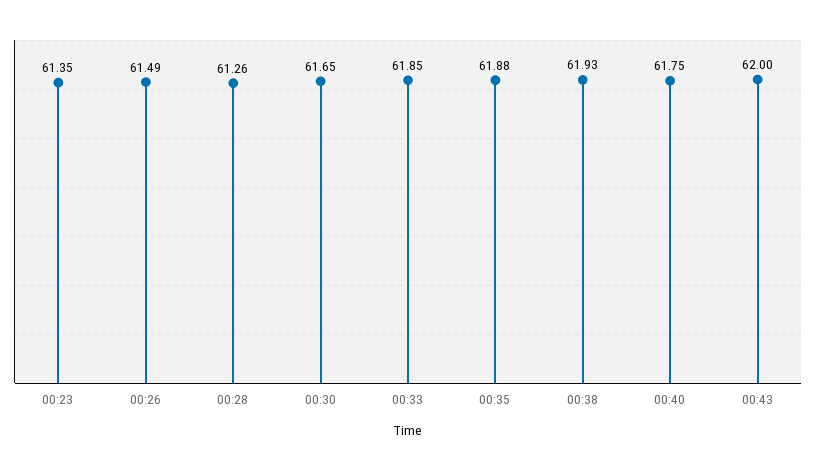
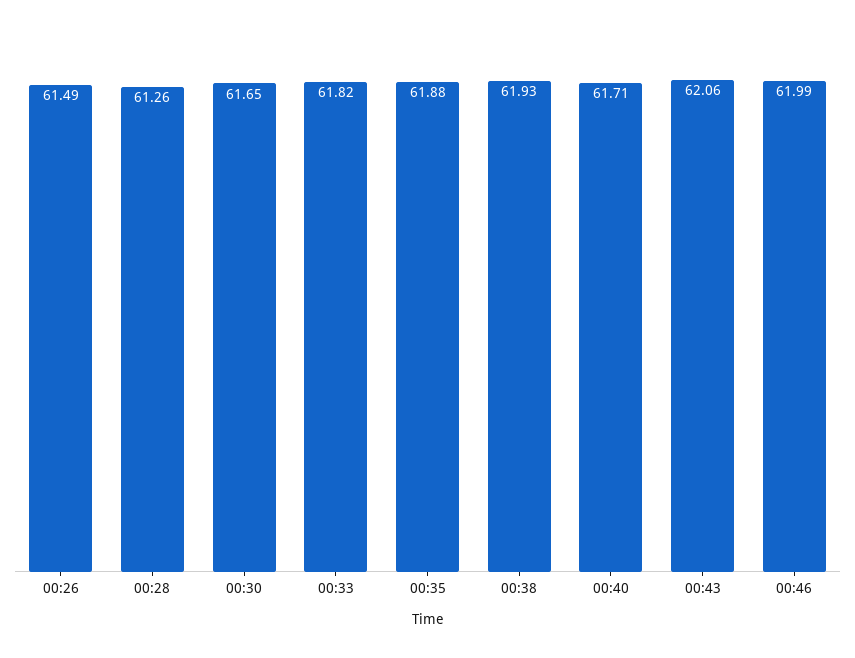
00:23: 61.35 -> none
00:33: 61.85 -> 61.82
00:40: 61.75 -> 61.71
00:43: 62 -> 62.06
00:46: none -> 61.99

